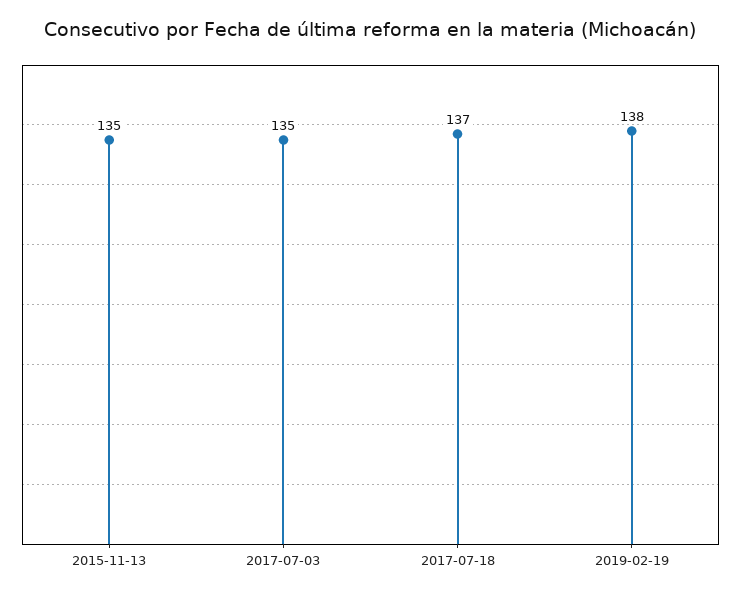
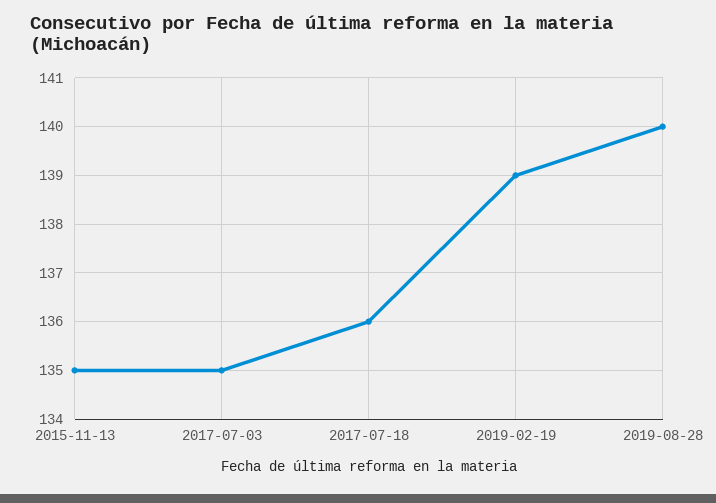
2017-07-18: 137 -> 136
2019-02-19: 138 -> 139
2019-08-28: none -> 140

